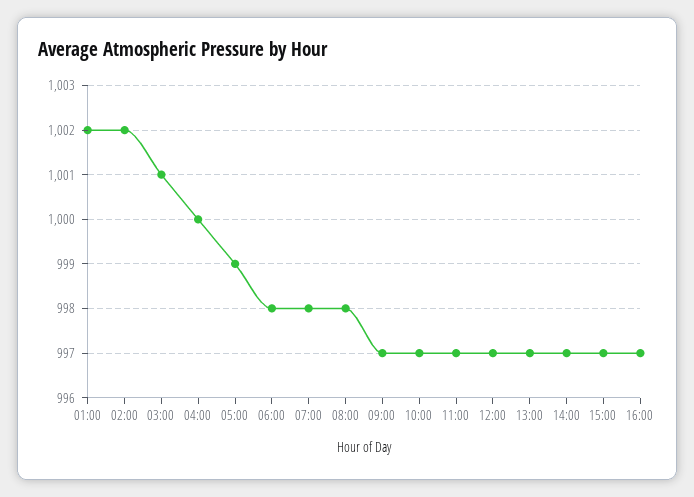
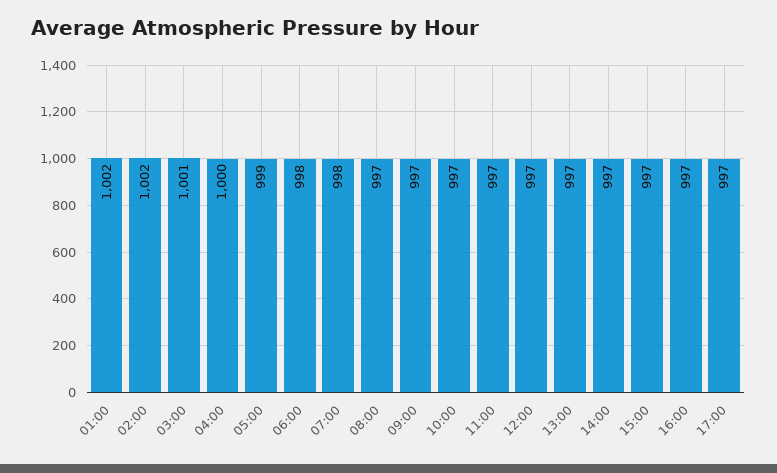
08:00: 998 -> 997
17:00: none -> 997

